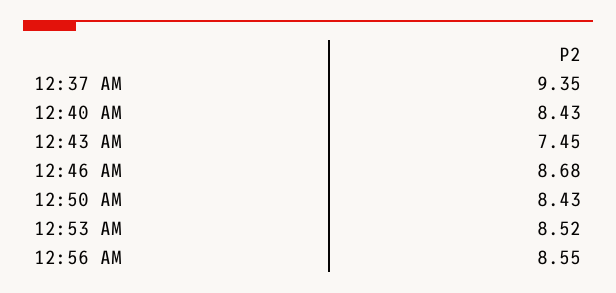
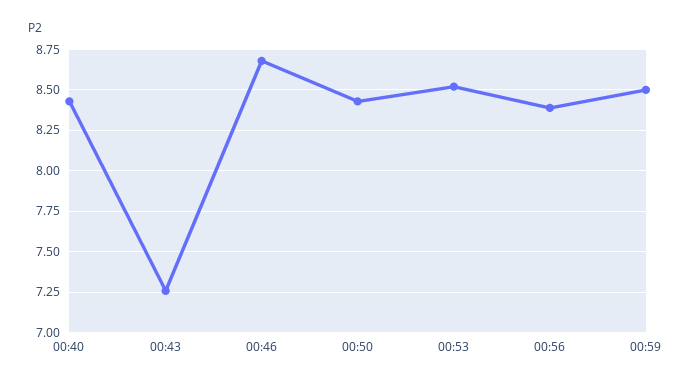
12:37 AM: 9.35 -> none
12:43 AM: 7.45 -> 7.25
12:56 AM: 8.55 -> 8.4
00:59: none -> 8.5

